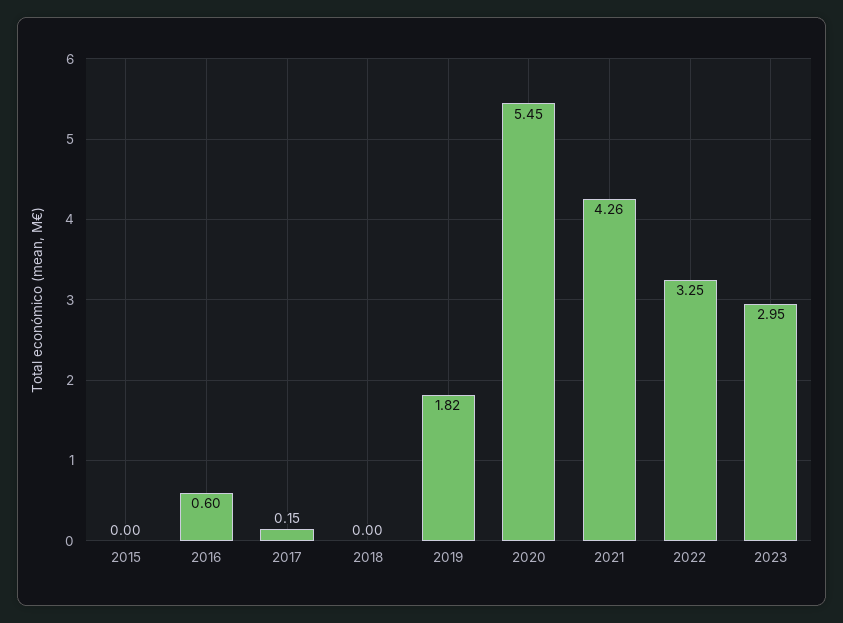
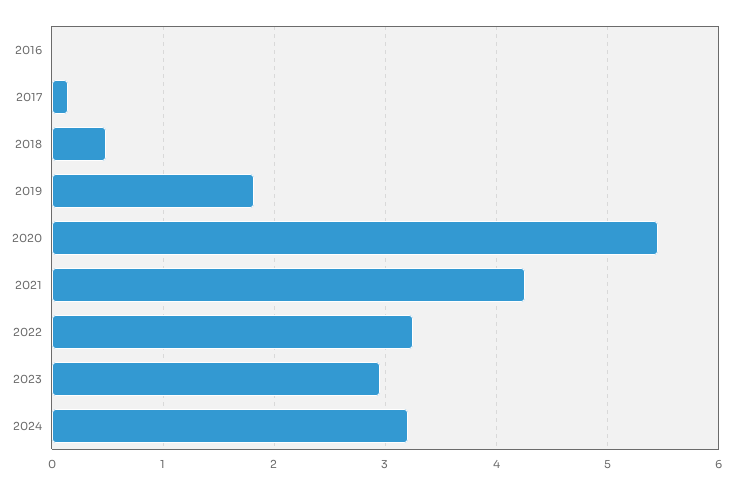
2015: 0 -> none
2016: 0.6 -> 0
2018: 0 -> 0.5
2024: none -> 3.2

